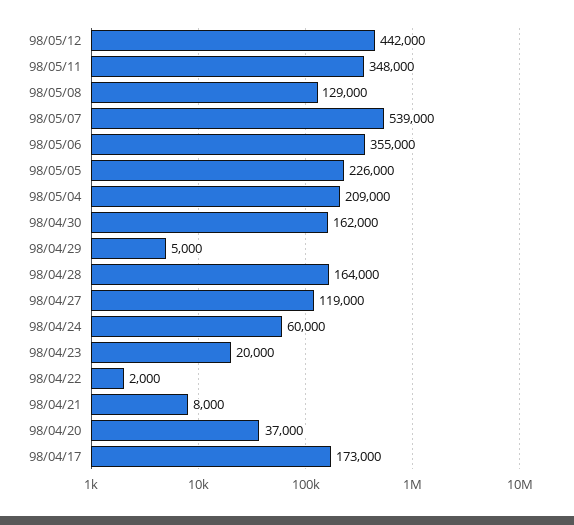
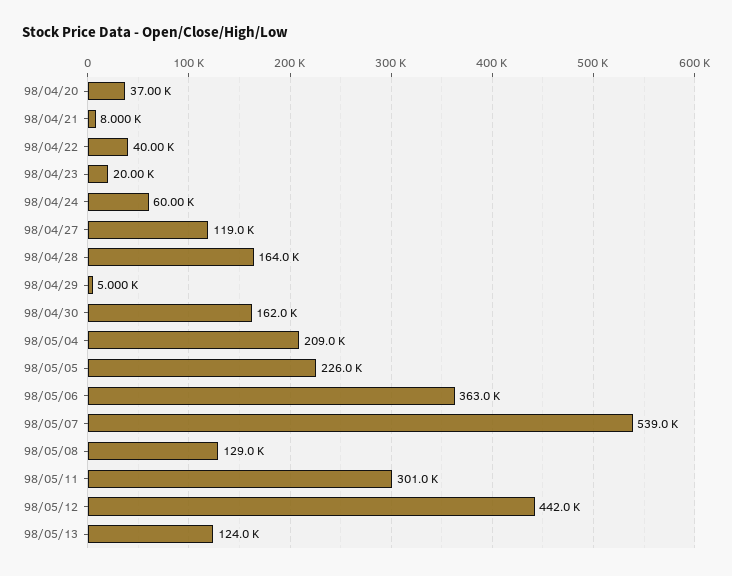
98/05/11: 348000 -> 301000
98/05/06: 355000 -> 363000
98/04/22: 2000 -> 40000
98/04/17: 173000 -> none
98/05/13: none -> 124000

